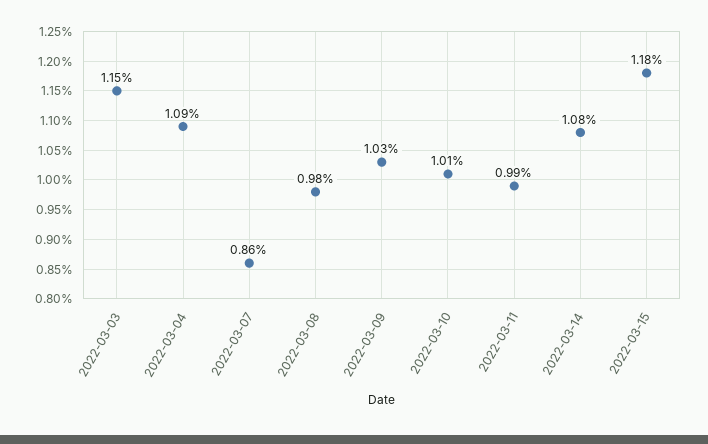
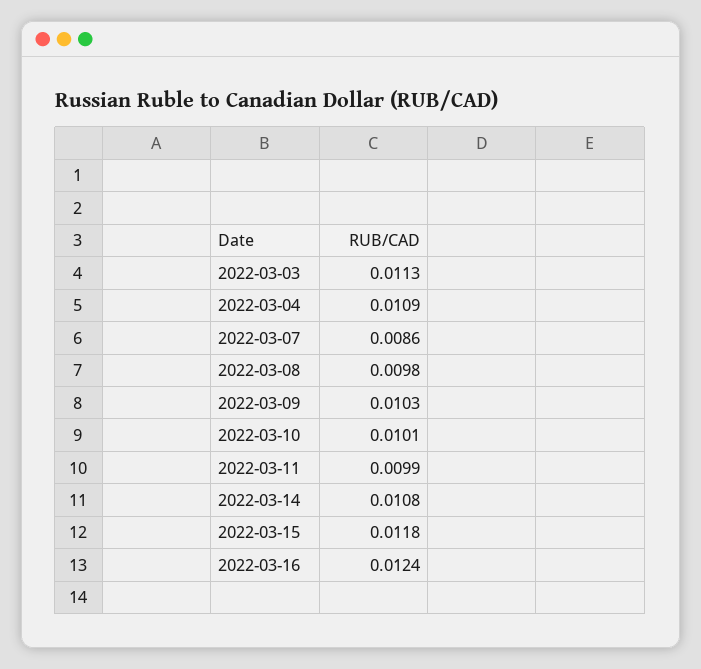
2022-03-03: 0.0115 -> 0.0113
2022-03-16: none -> 0.0124

